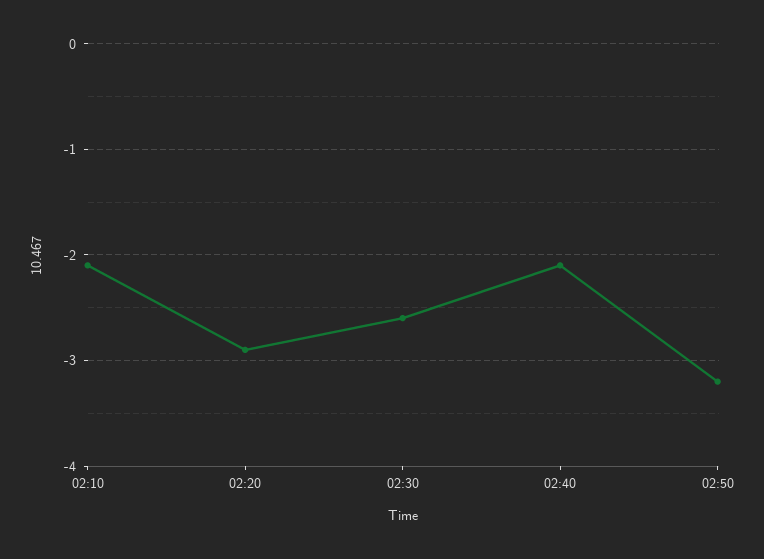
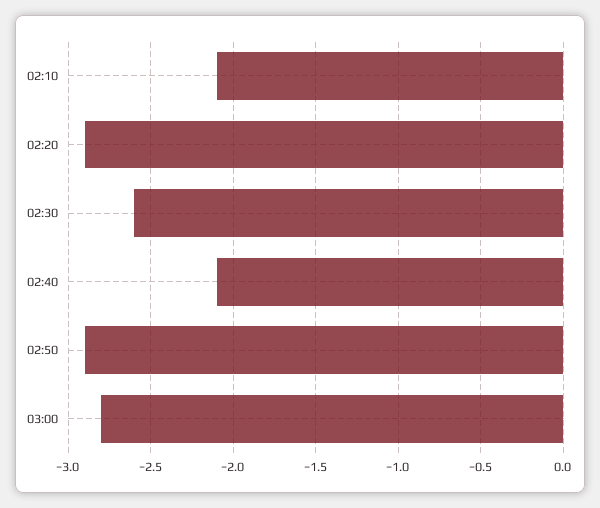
02:50: -3.2 -> -2.9
03:00: none -> -2.8

